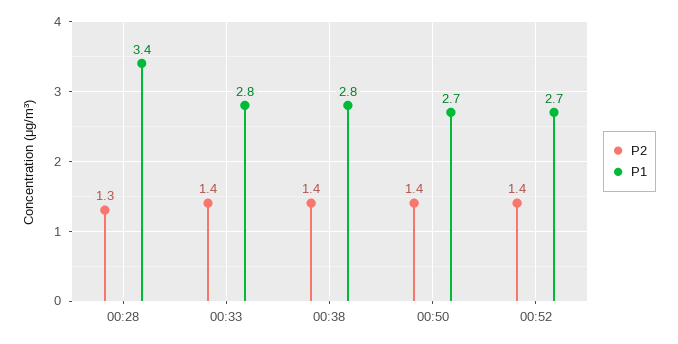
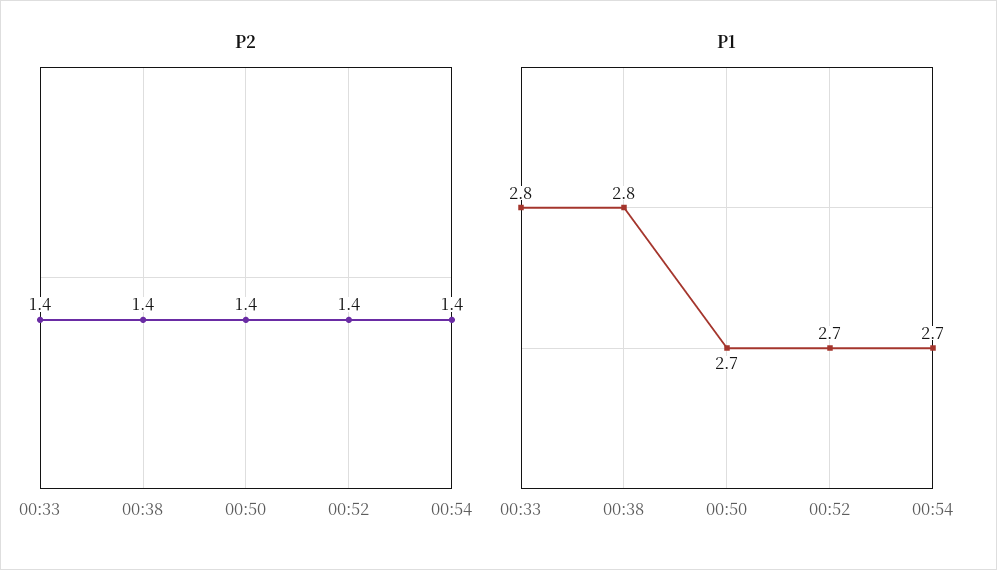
P2, 00:28: 1.3 -> none
P1, 00:28: 3.4 -> none
P2, 00:54: none -> 1.4
P1, 00:54: none -> 2.7

